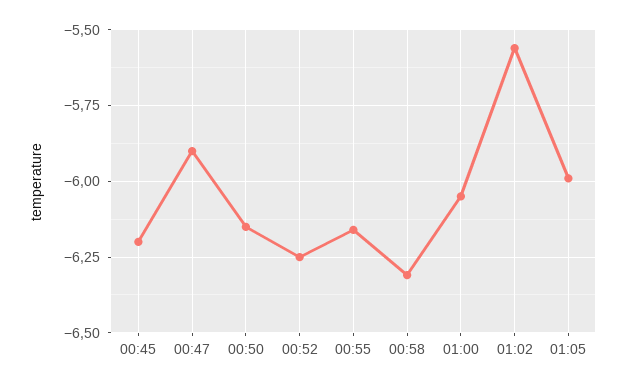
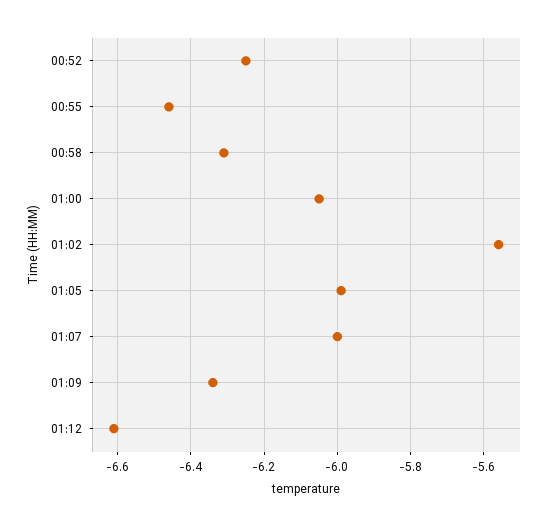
00:45: -6.2 -> none
00:47: -5.9 -> none
00:50: -6.15 -> none
00:55: -6.15 -> -6.45
01:07: none -> -6
01:09: none -> -6.35
01:12: none -> -6.6

